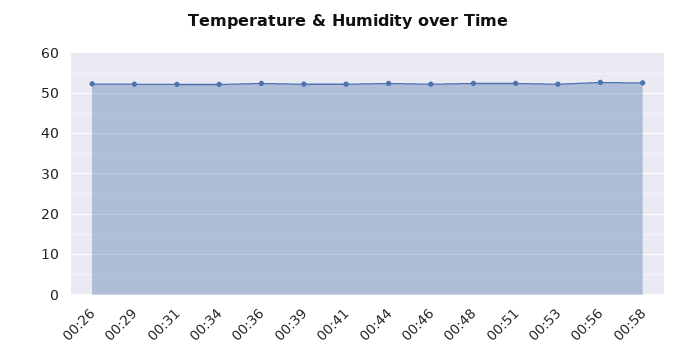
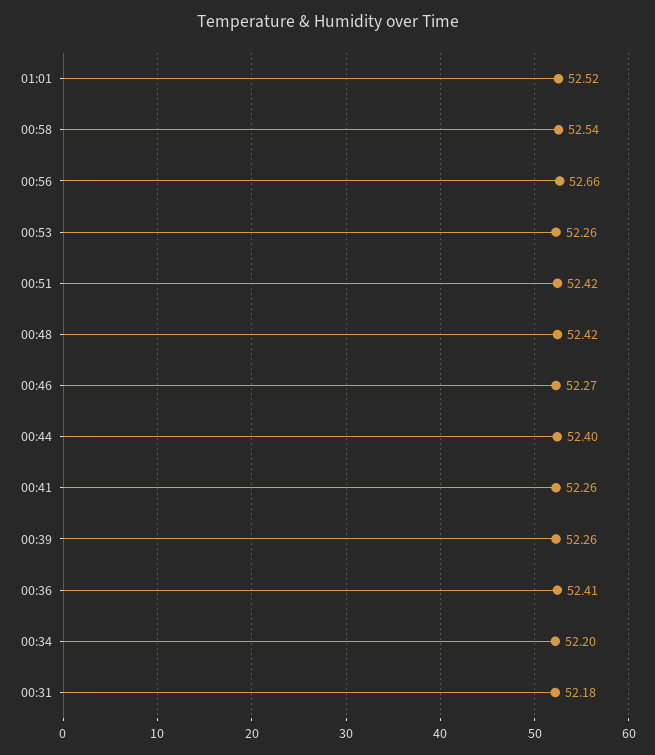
00:26: 52 -> none
00:29: 52 -> none
01:01: none -> 52.52

